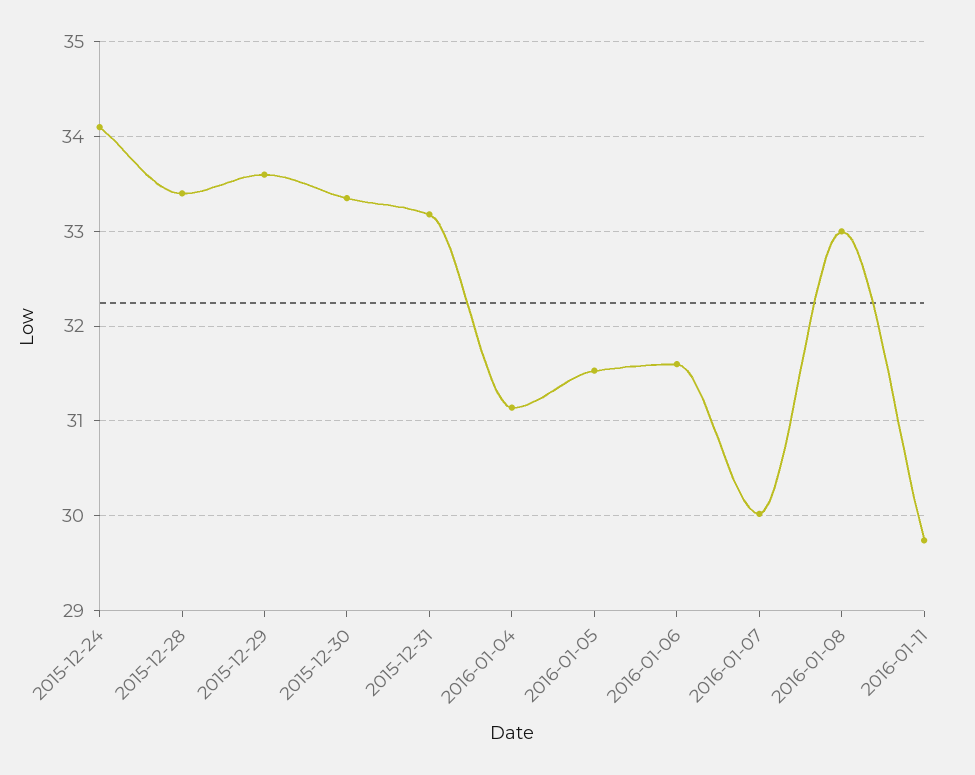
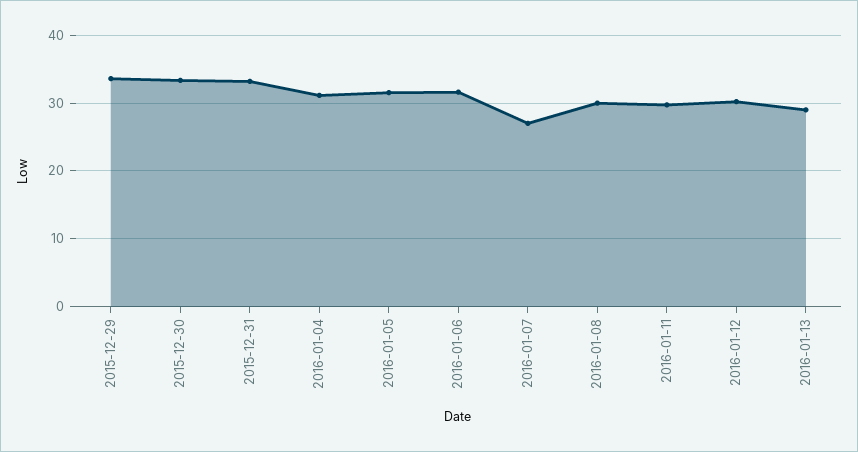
2015-12-24: 34.1 -> none
2015-12-28: 33.4 -> none
2016-01-07: 30 -> 27
2016-01-08: 33 -> 30
2016-01-12: none -> 30
2016-01-13: none -> 29

